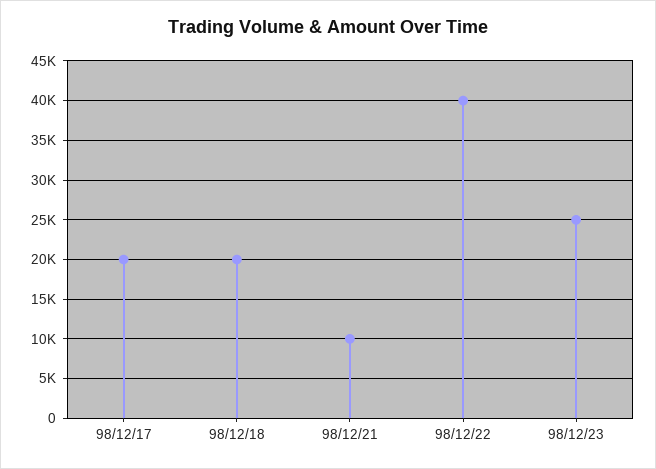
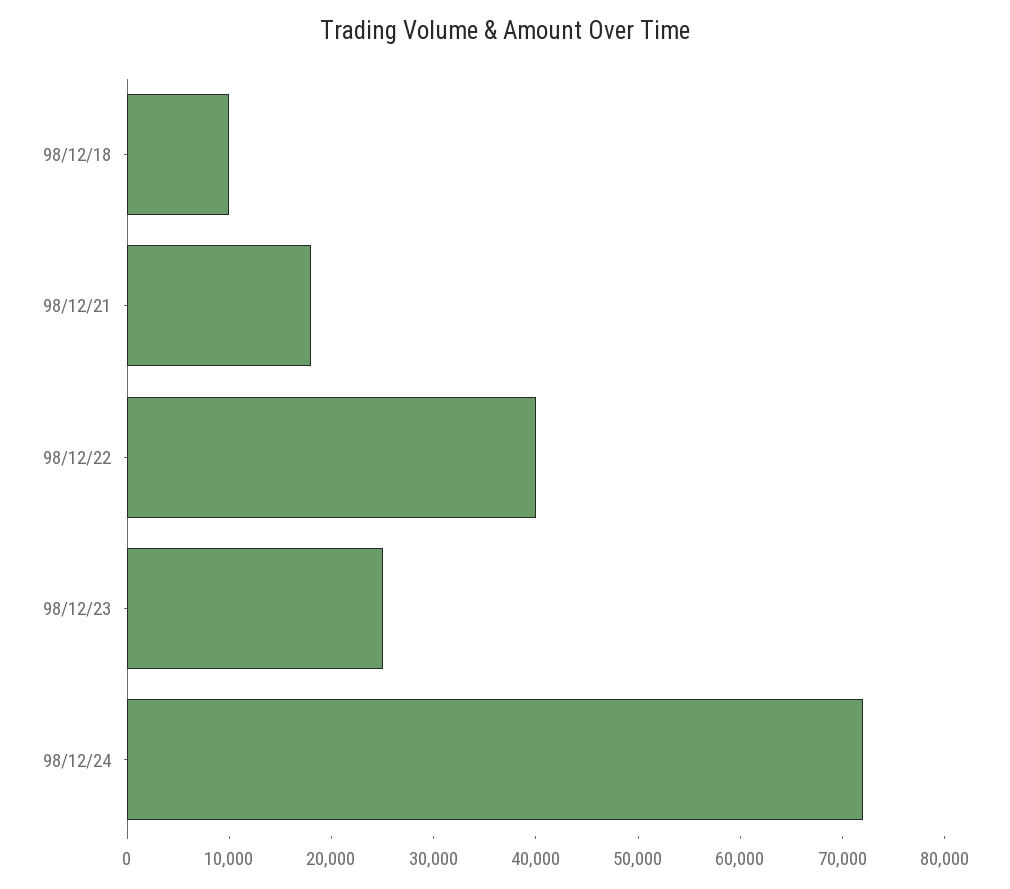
98/12/17: 20000 -> none
98/12/18: 20000 -> 10000
98/12/21: 10000 -> 18000
98/12/24: none -> 72000

